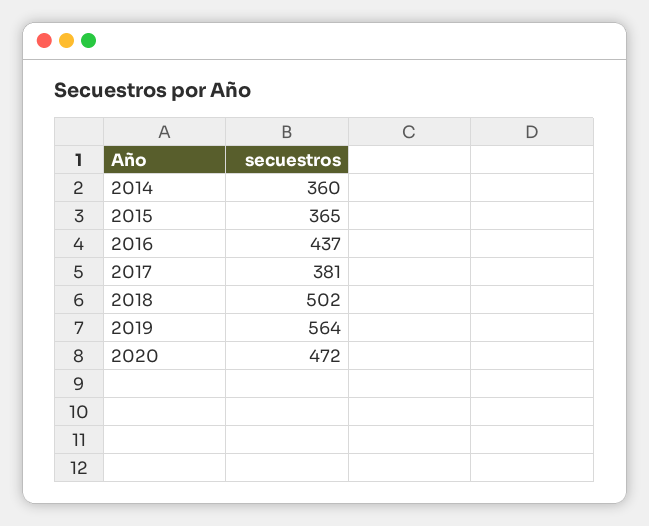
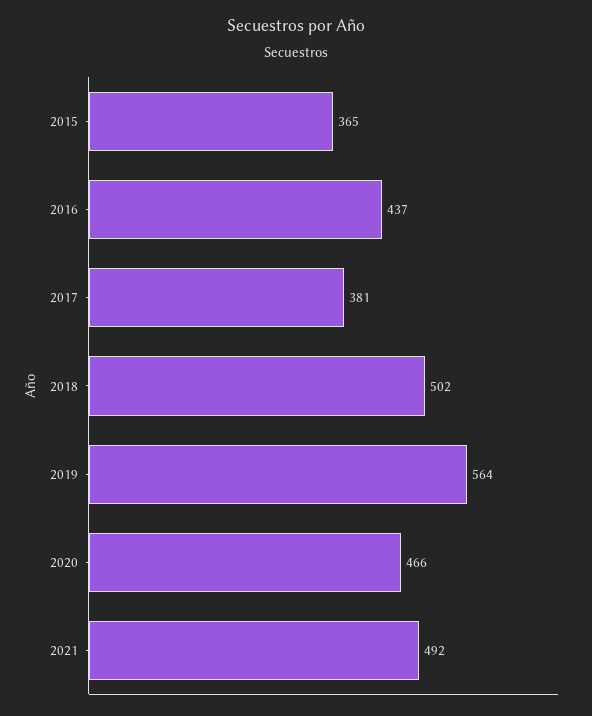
2014: 360 -> none
2020: 472 -> 466
2021: none -> 492

